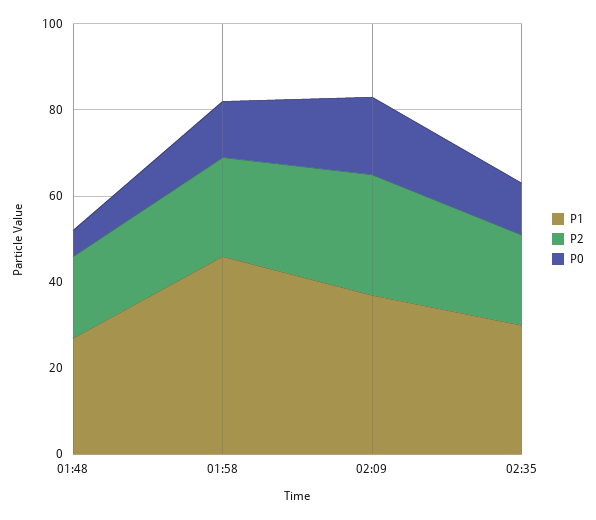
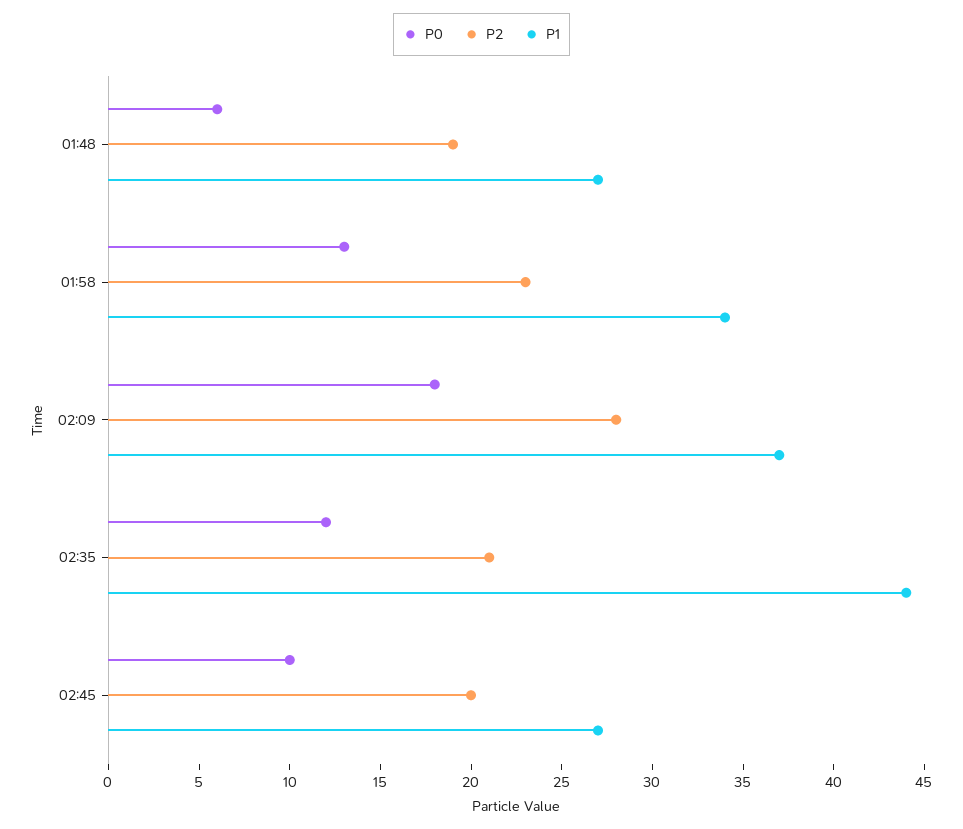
P1, 01:58: 45 -> 34
P1, 02:35: 30 -> 44
P0, 02:45: none -> 10
P2, 02:45: none -> 20
P1, 02:45: none -> 27

